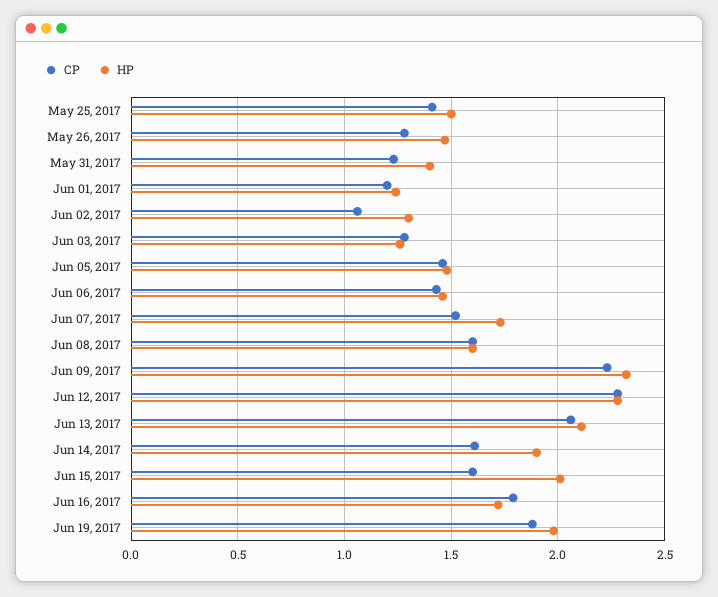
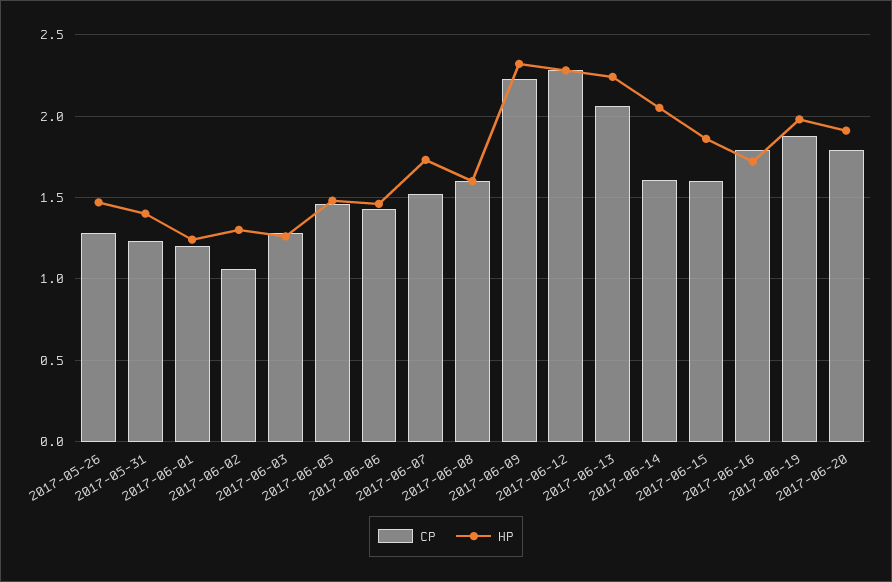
CP, May 25, 2017: 1.4 -> none
HP, May 25, 2017: 1.5 -> none
HP, Jun 13, 2017: 2.1 -> 2.25
HP, Jun 14, 2017: 1.9 -> 2.05
HP, Jun 15, 2017: 2 -> 1.85
CP, 2017-06-20: none -> 1.8
HP, 2017-06-20: none -> 1.9

